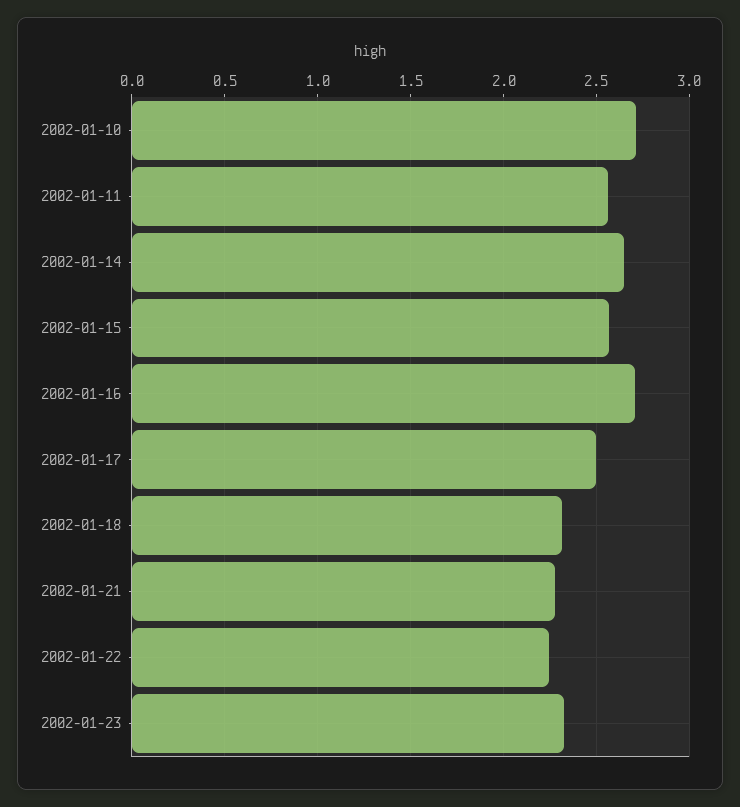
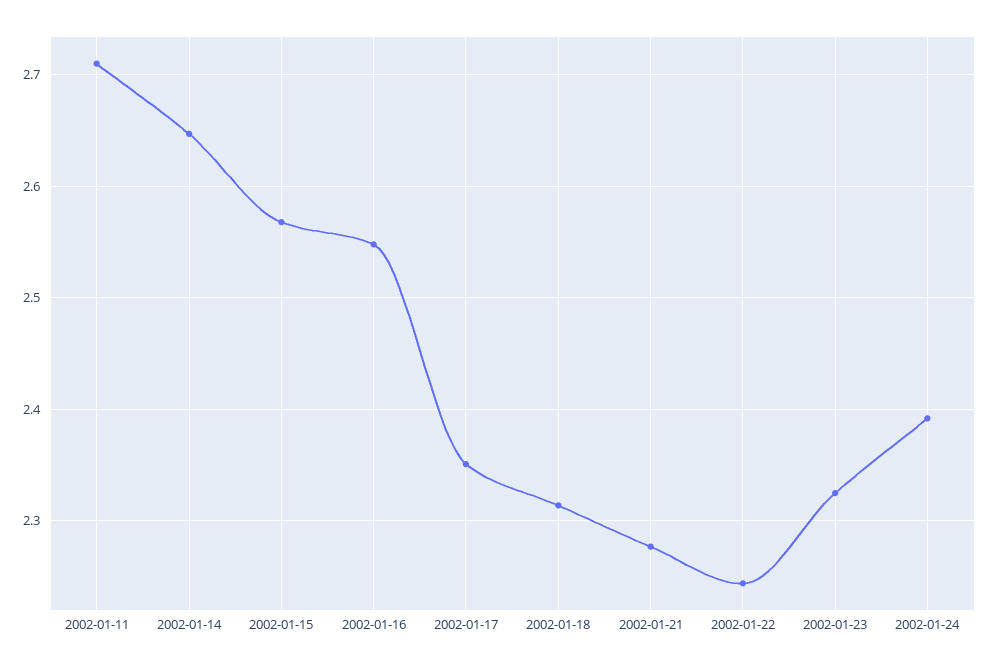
2002-01-10: 2.7 -> none
2002-01-11: 2.55 -> 2.71
2002-01-16: 2.7 -> 2.55
2002-01-17: 2.5 -> 2.35
2002-01-24: none -> 2.39

